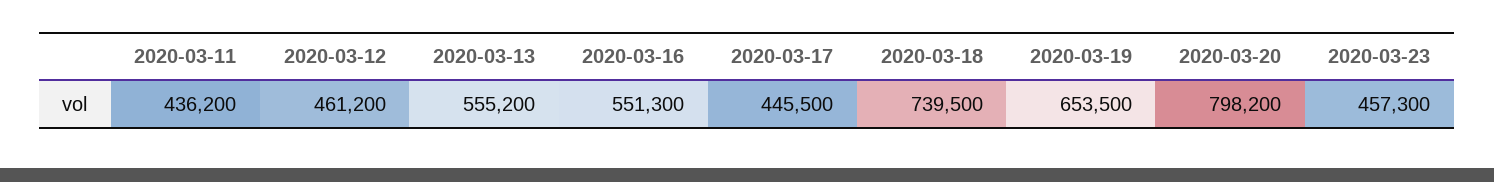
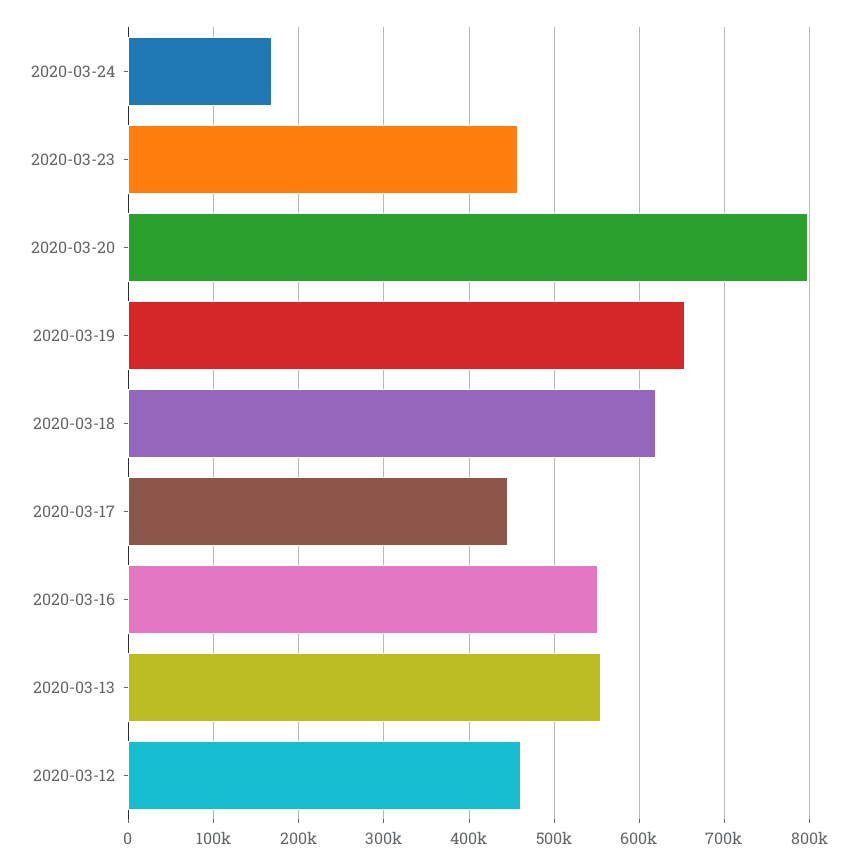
2020-03-11: 436200 -> none
2020-03-18: 739500 -> 620000
2020-03-24: none -> 170000

